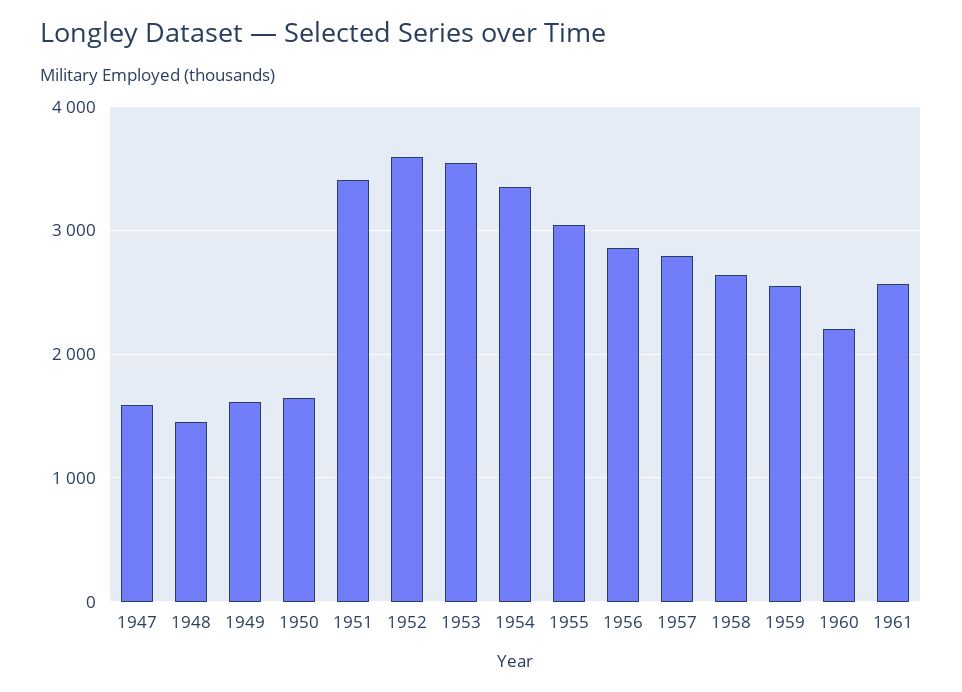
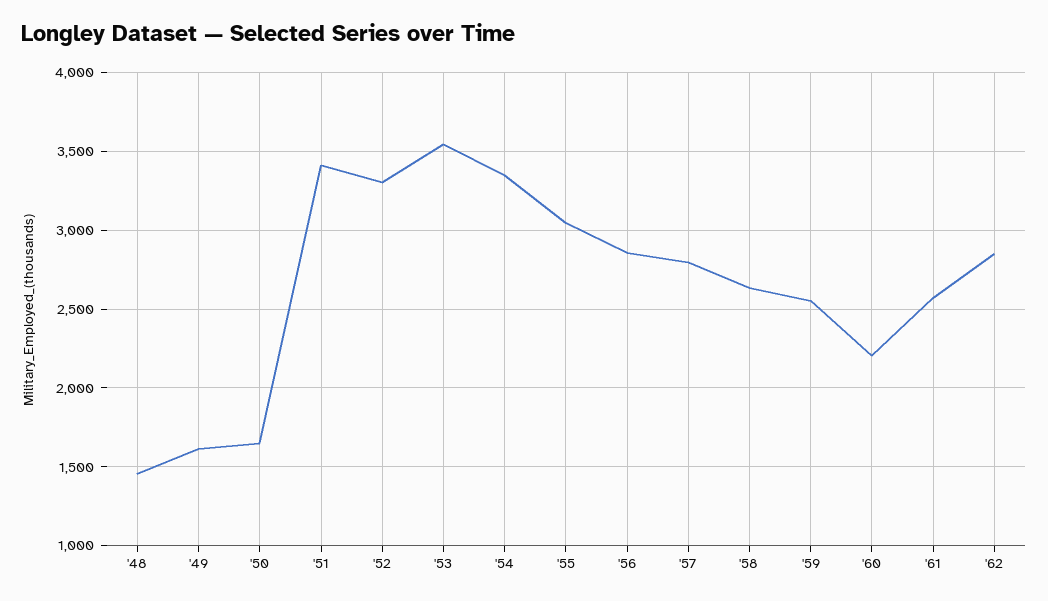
1947: 1600 -> none
1952: 3600 -> 3300
'62: none -> 2850

